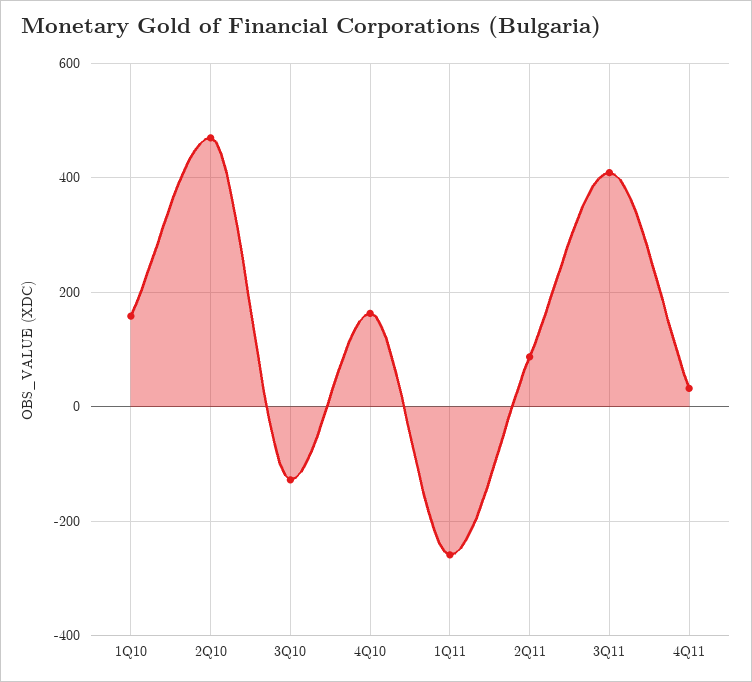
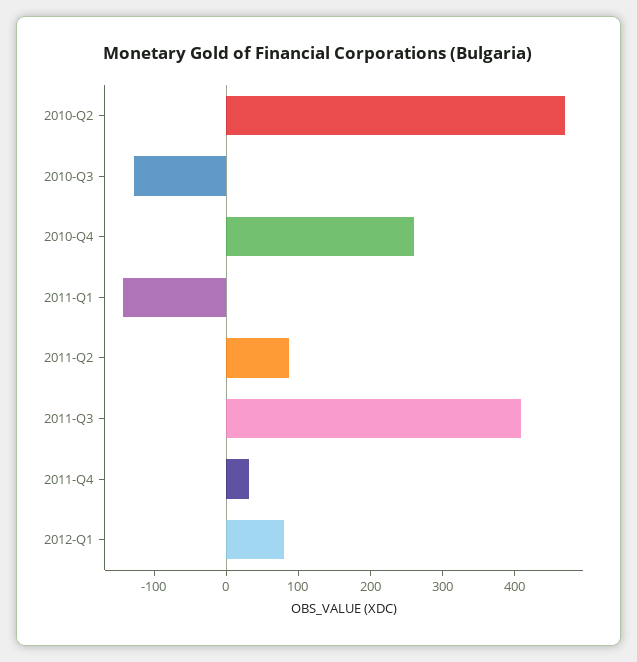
1Q10: 160 -> none
4Q10: 160 -> 260
1Q11: -260 -> -140
2012-Q1: none -> 80

